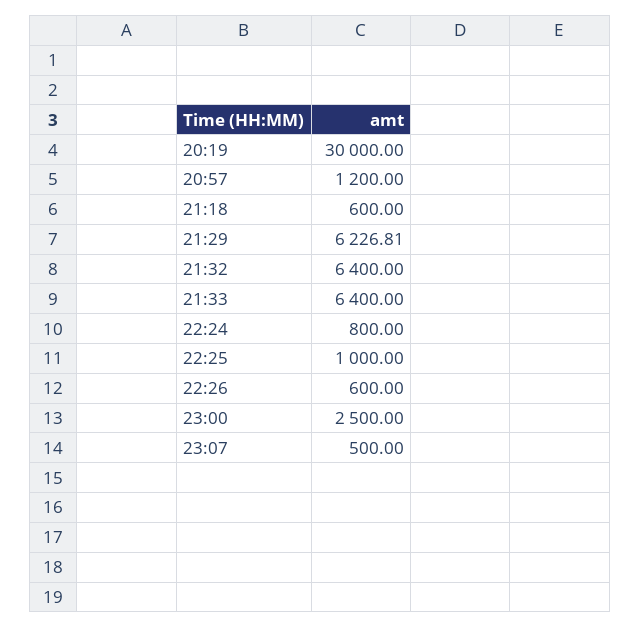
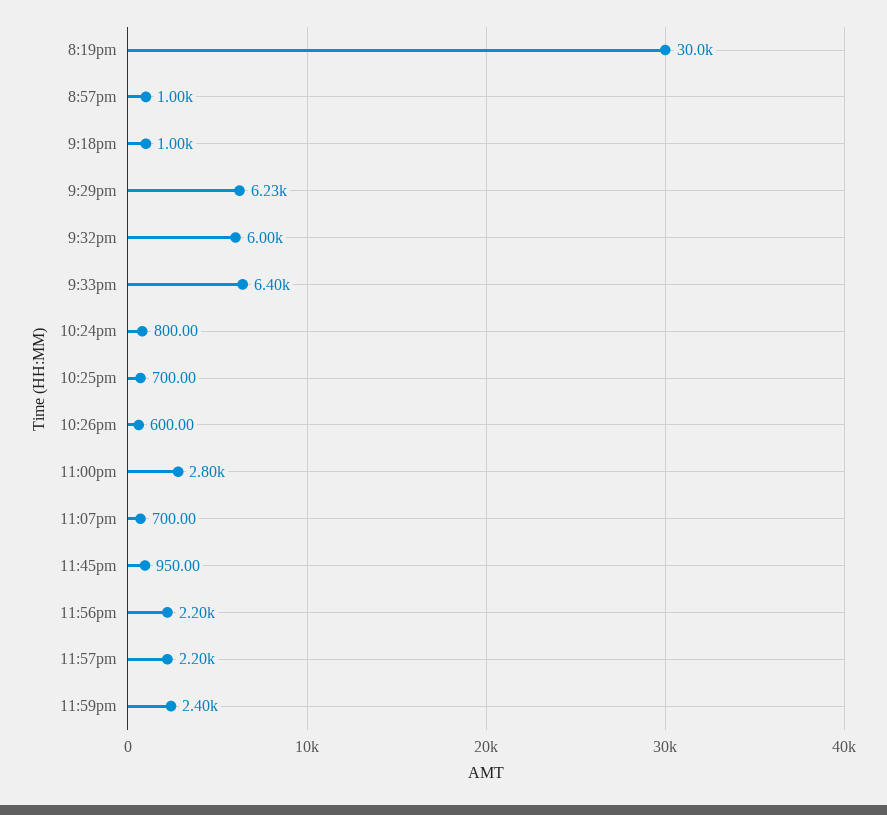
20:57: 1200 -> 1000
21:18: 600 -> 1000
21:32: 6400 -> 6000
22:25: 1000 -> 700
23:00: 2500 -> 2800
23:07: 500 -> 700
11:45pm: none -> 950
11:56pm: none -> 2200
11:57pm: none -> 2200
11:59pm: none -> 2400

